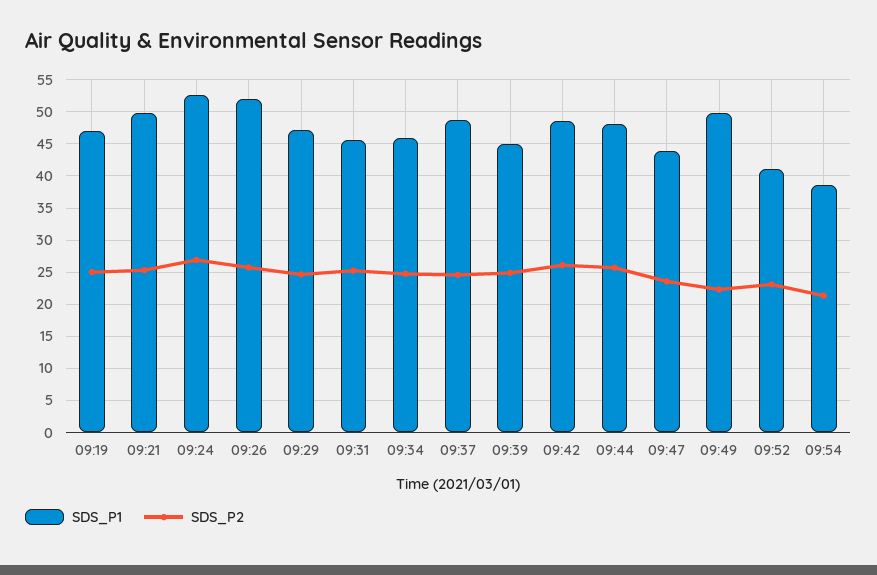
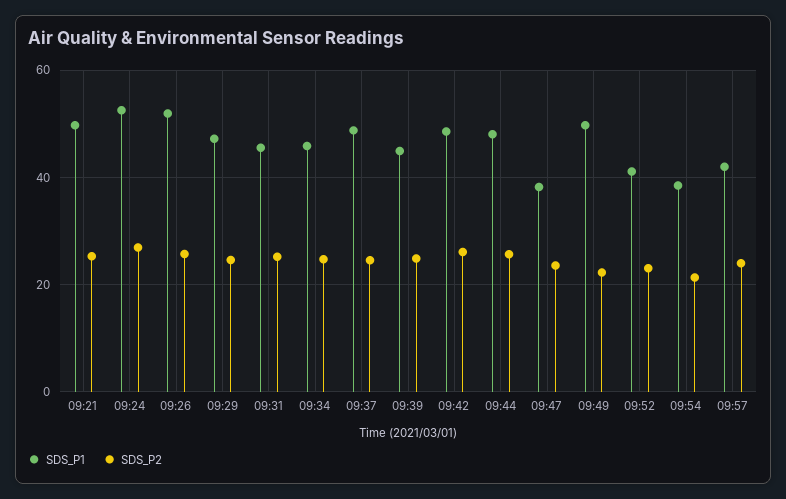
SDS_P1, 09:19: 47 -> none
SDS_P2, 09:19: 25 -> none
SDS_P1, 09:47: 44 -> 38
SDS_P1, 09:57: none -> 42
SDS_P2, 09:57: none -> 24

